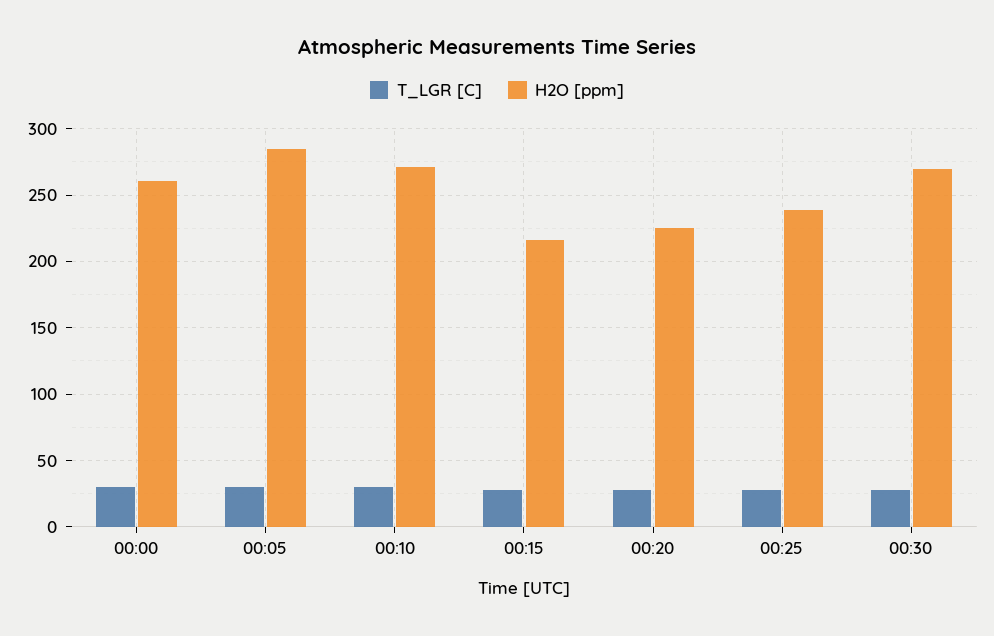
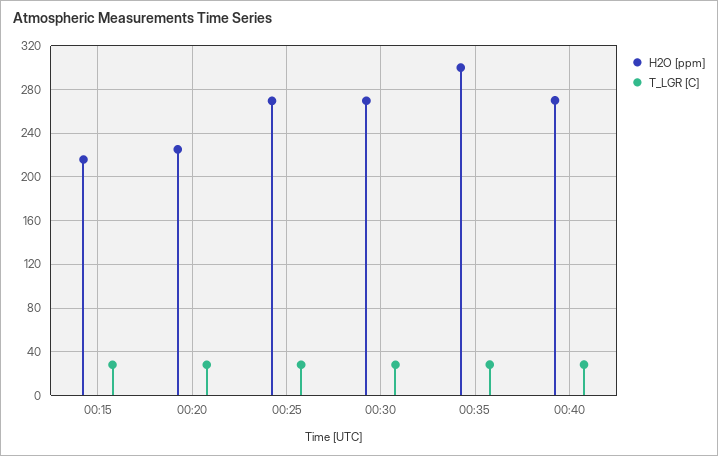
T_LGR [C], 00:00: 30 -> none
H2O [ppm], 00:00: 260 -> none
T_LGR [C], 00:05: 30 -> none
H2O [ppm], 00:05: 285 -> none
T_LGR [C], 00:10: 30 -> none
H2O [ppm], 00:10: 270 -> none
H2O [ppm], 00:25: 240 -> 270
H2O [ppm], 00:35: none -> 300
T_LGR [C], 00:35: none -> 30
H2O [ppm], 00:40: none -> 270
T_LGR [C], 00:40: none -> 30

